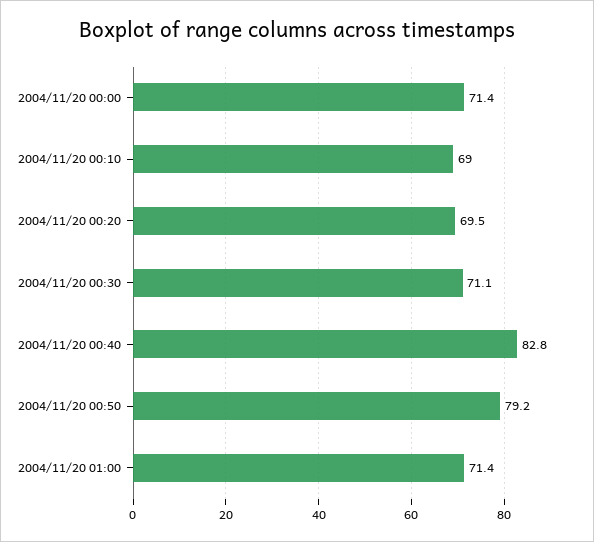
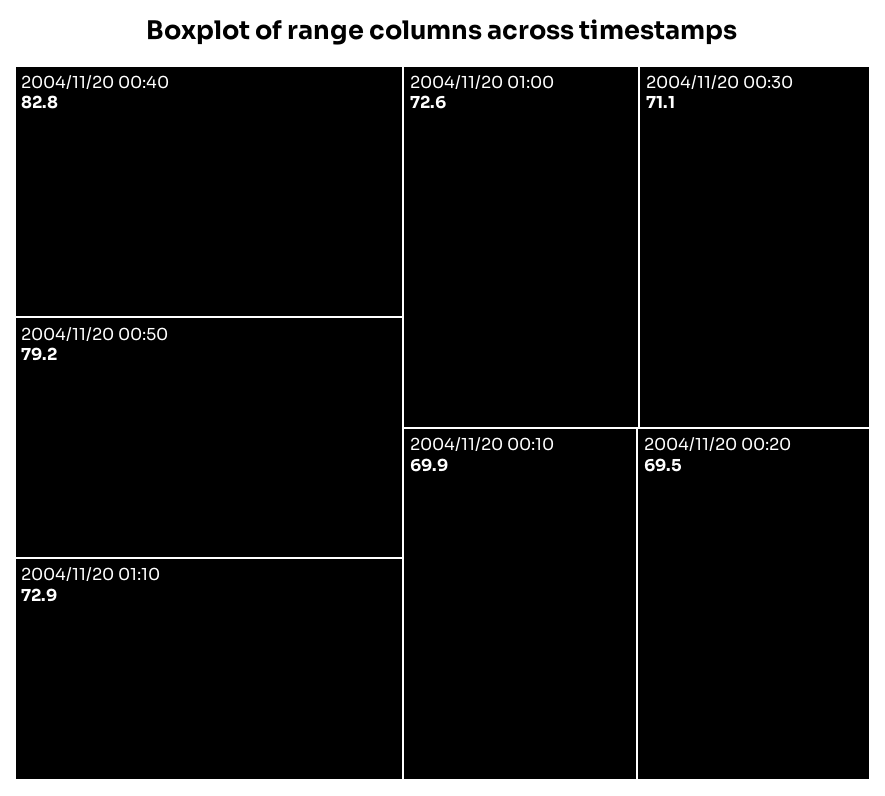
2004/11/20 00:00: 71.4 -> none
2004/11/20 00:10: 69 -> 69.9
2004/11/20 01:00: 71.4 -> 72.6
2004/11/20 01:10: none -> 72.9

